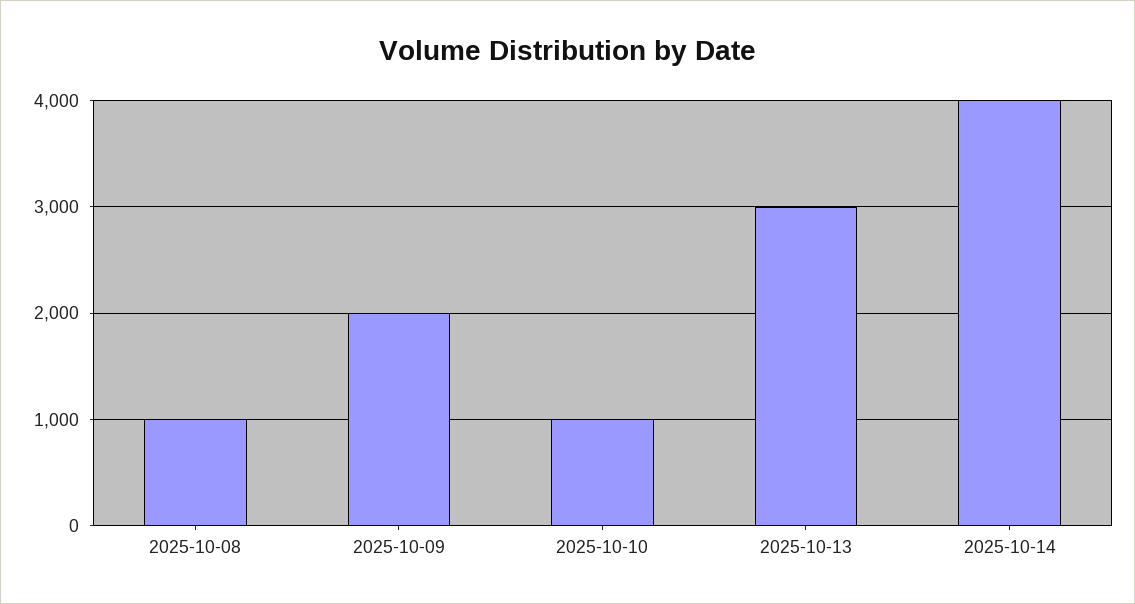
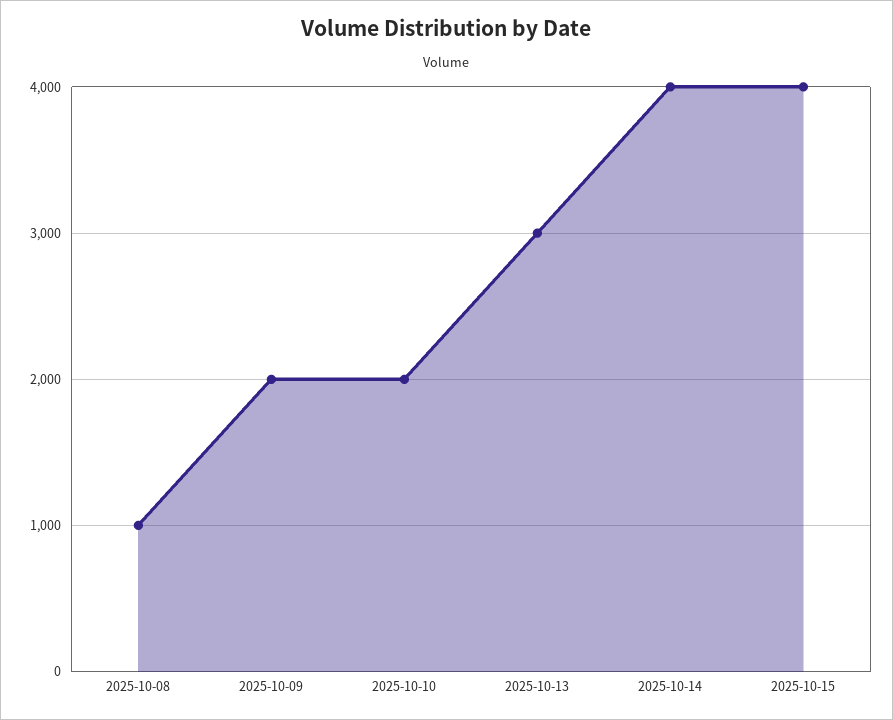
2025-10-10: 1000 -> 2000
2025-10-15: none -> 4000

